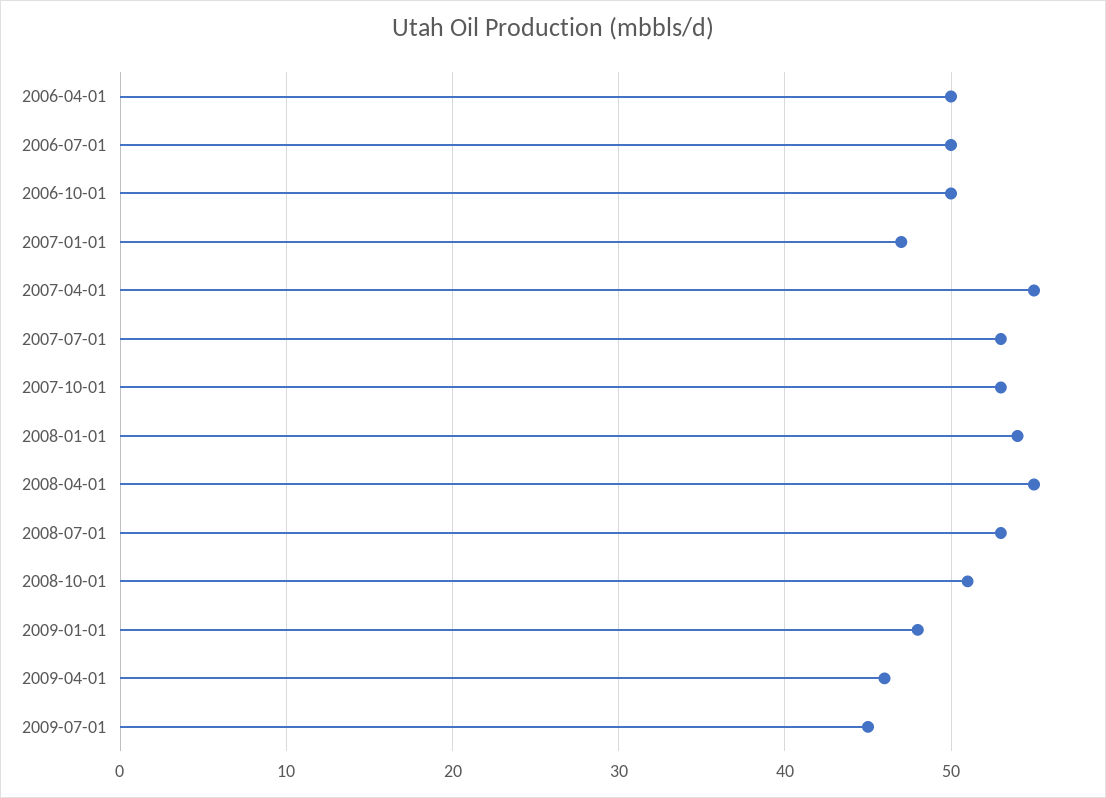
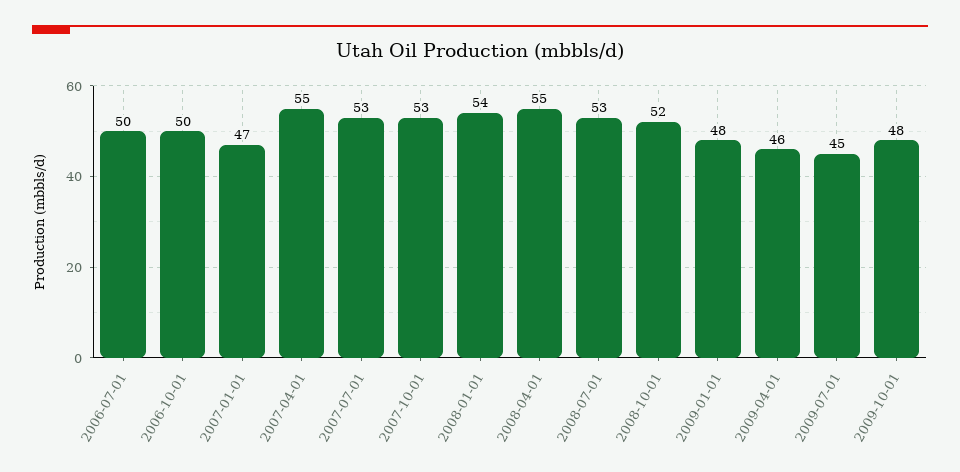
2006-04-01: 50 -> none
2008-10-01: 51 -> 52
2009-10-01: none -> 48

